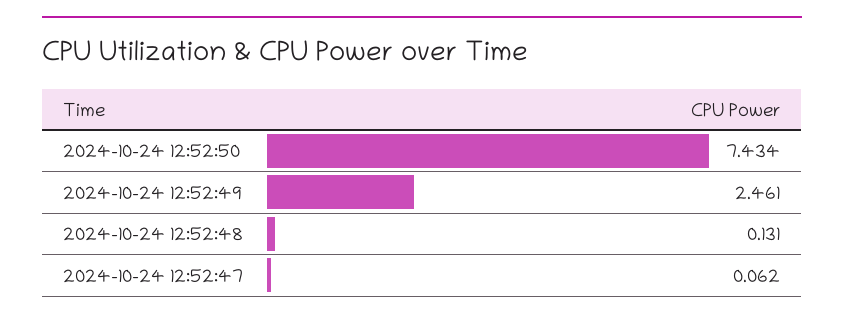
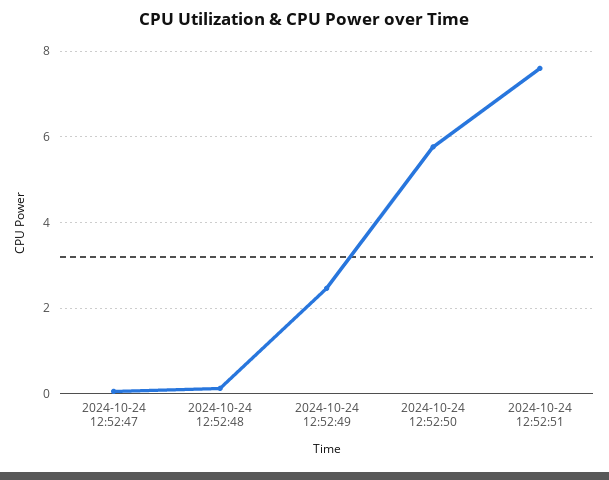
2024-10-24 12:52:50: 7.434 -> 5.8
2024-10-24 12:52:51: none -> 7.6

